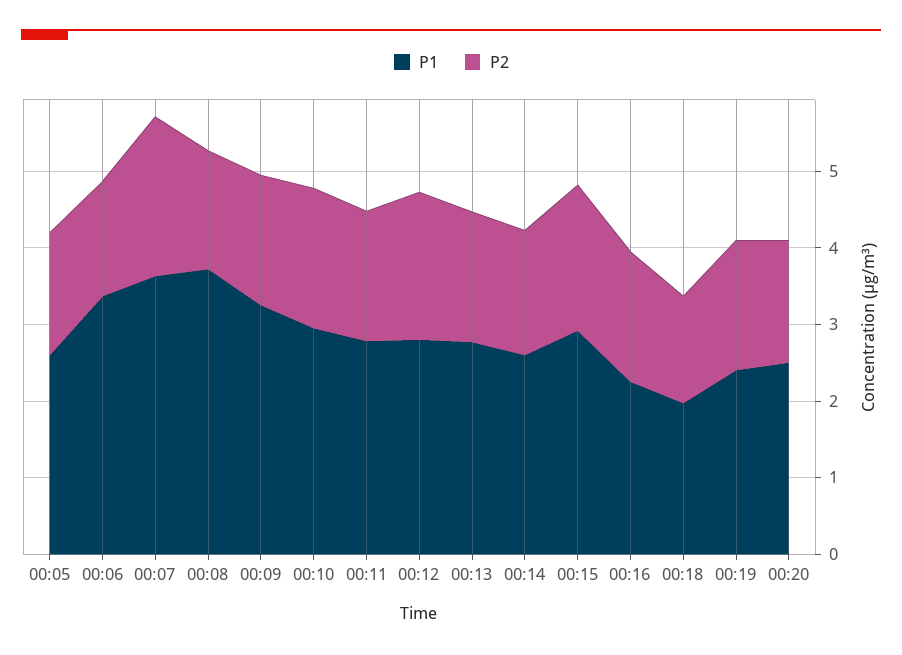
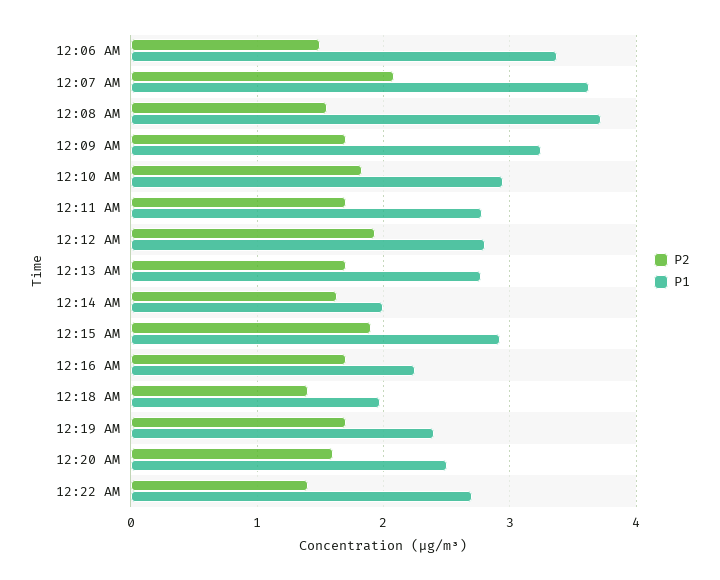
P1, 00:05: 2.6 -> none
P2, 00:05: 1.6 -> none
P1, 00:14: 2.6 -> 2
P2, 12:22 AM: none -> 1.4
P1, 12:22 AM: none -> 2.7

